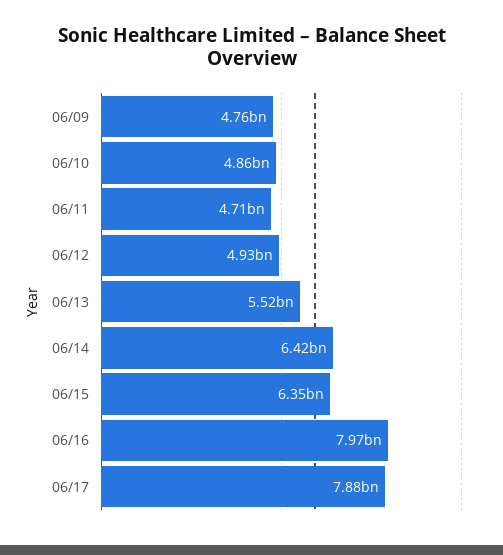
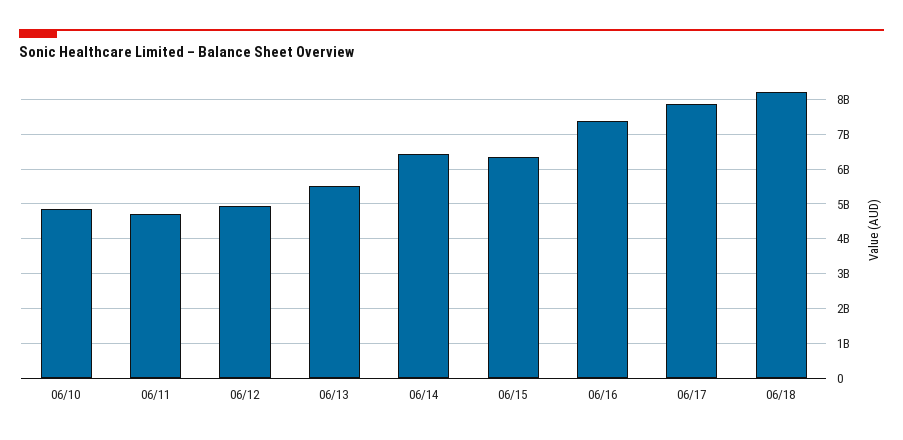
06/09: 4760000000 -> none
06/16: 7970000000 -> 7400000000
06/18: none -> 8200000000

